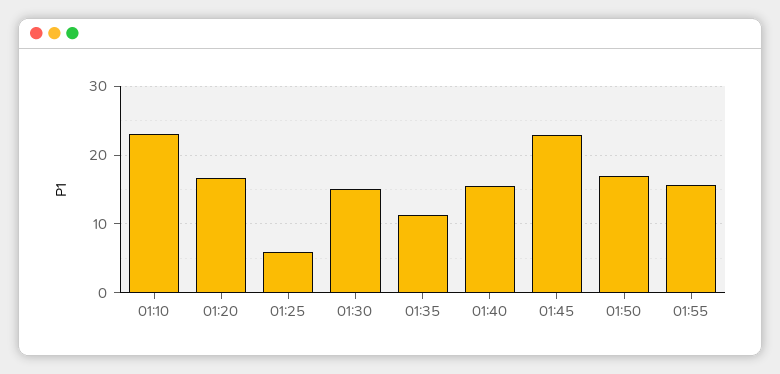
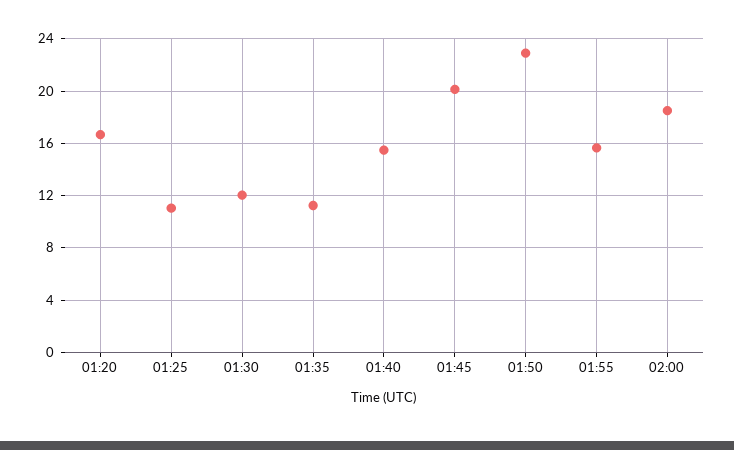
01:10: 23 -> none
01:25: 6 -> 11
01:30: 15 -> 12
01:45: 23 -> 20
01:50: 17 -> 23
02:00: none -> 18.5

